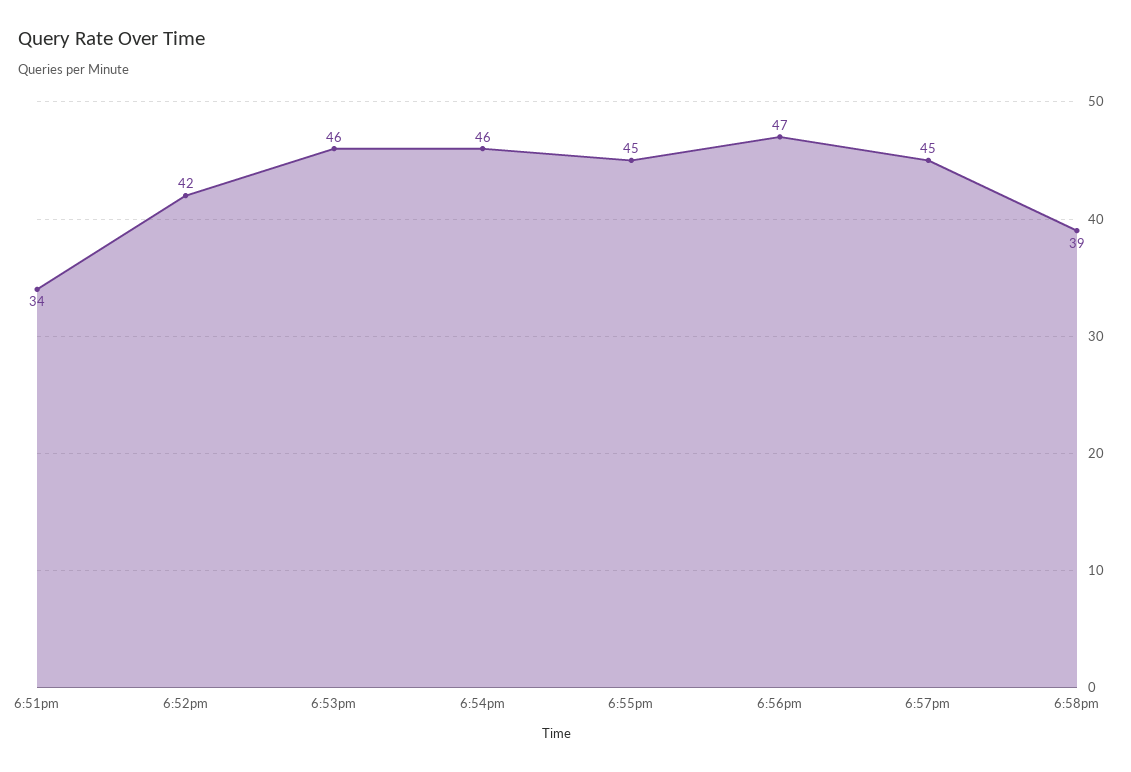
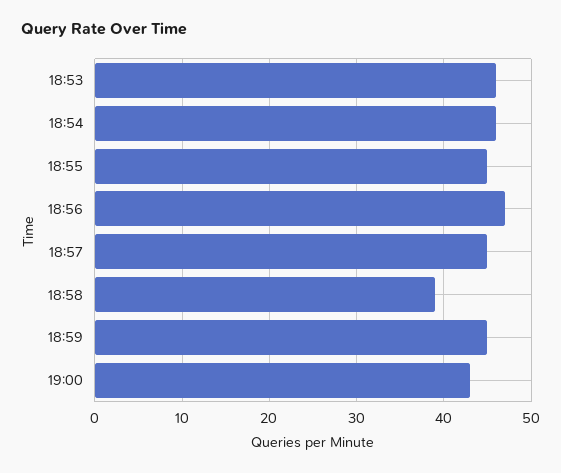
6:51pm: 34 -> none
6:52pm: 42 -> none
18:59: none -> 45
19:00: none -> 43

